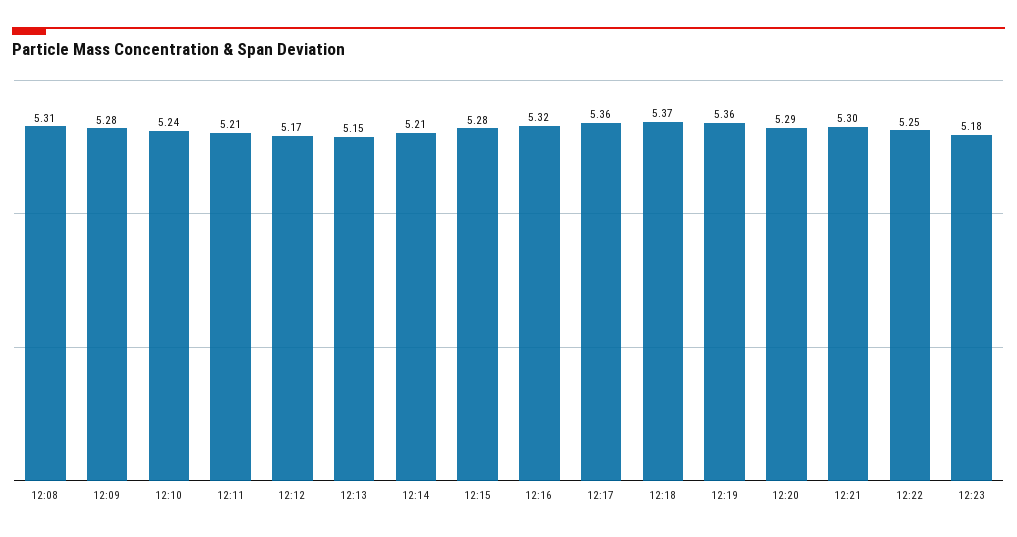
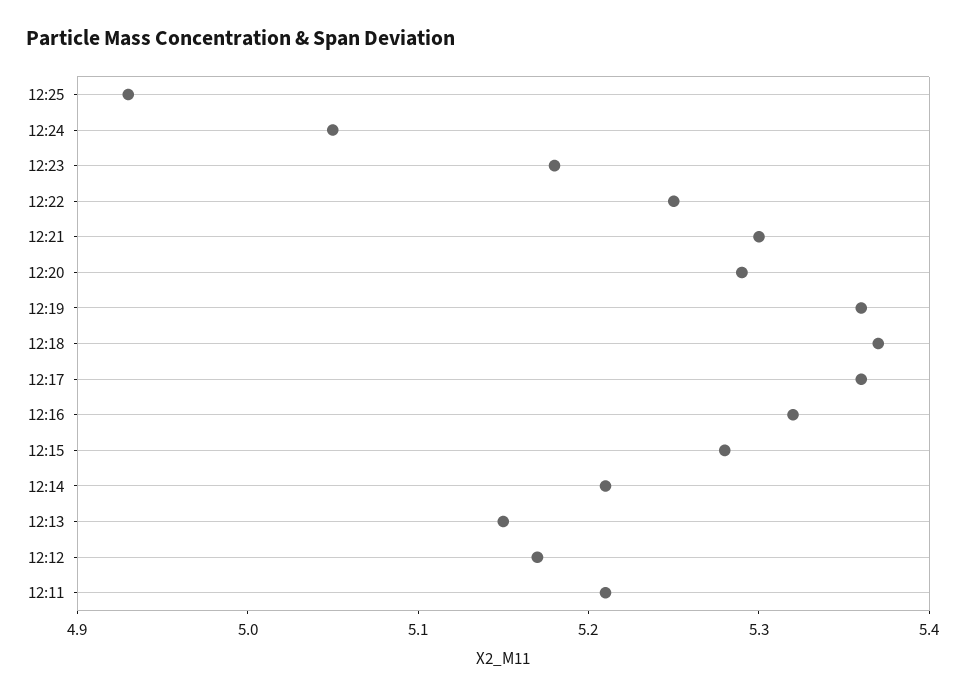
12:08: 5.31 -> none
12:09: 5.28 -> none
12:10: 5.24 -> none
12:25: none -> 4.93
12:24: none -> 5.05

